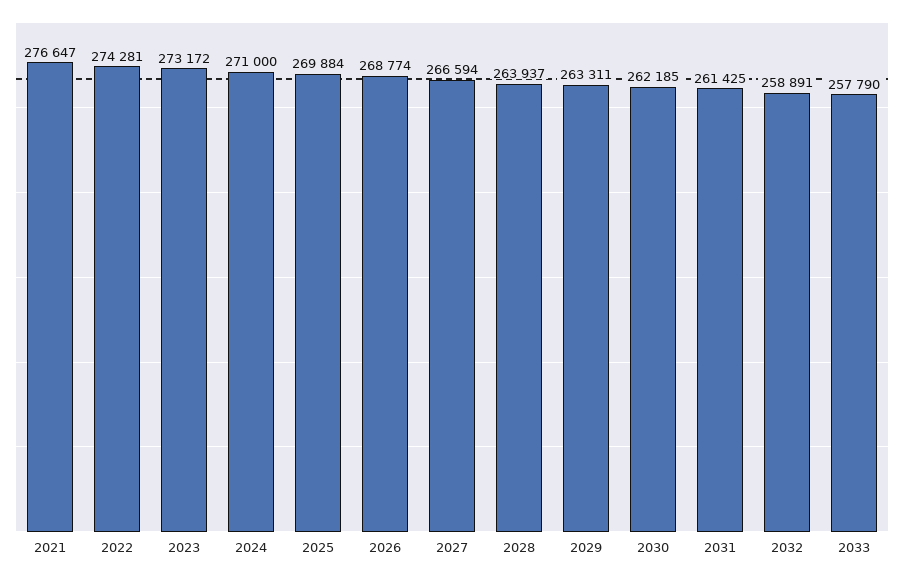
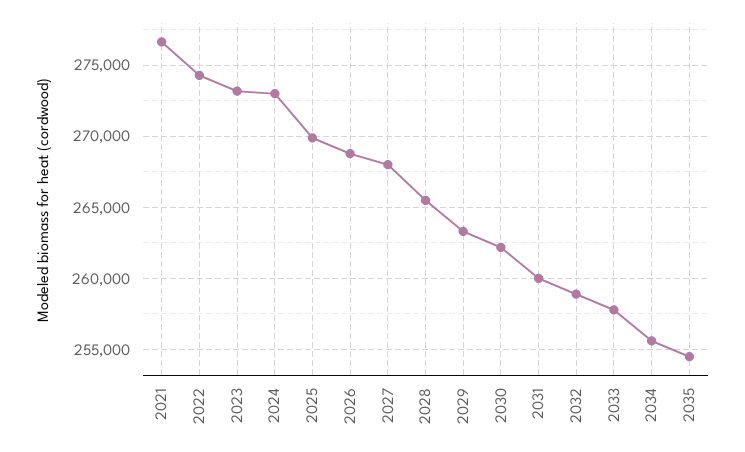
2024: 271000 -> 273000
2027: 266594 -> 268000
2028: 263937 -> 265500
2031: 261425 -> 260000
2034: none -> 255500
2035: none -> 254500

